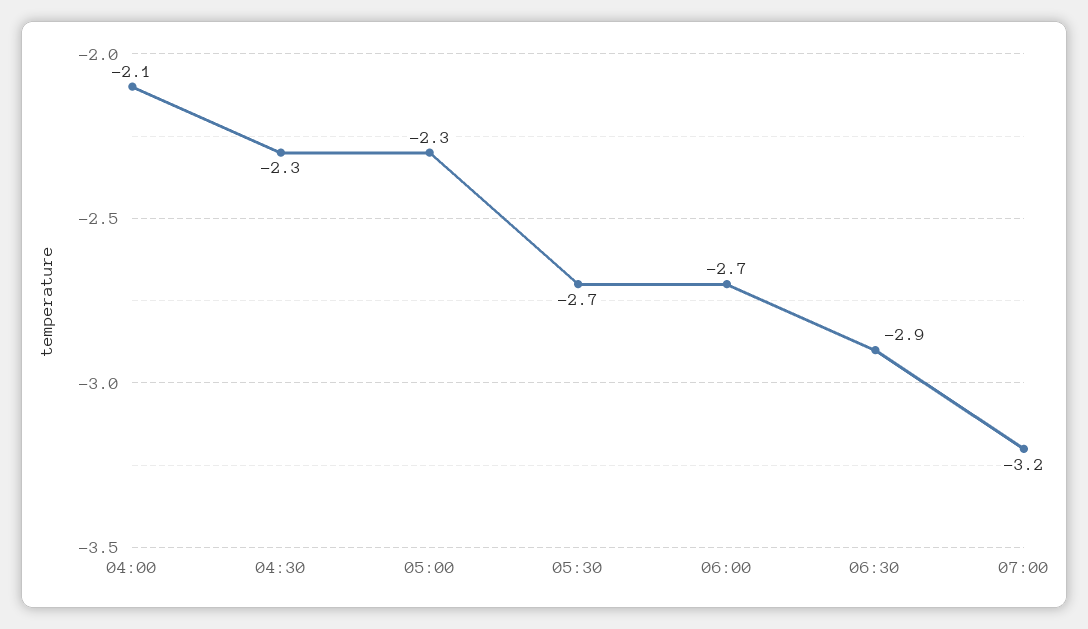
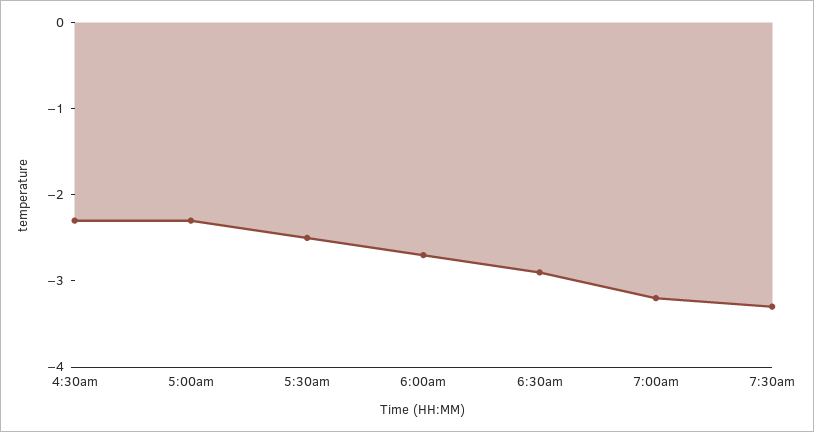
04:00: -2.1 -> none
05:30: -2.7 -> -2.5
7:30am: none -> -3.3

